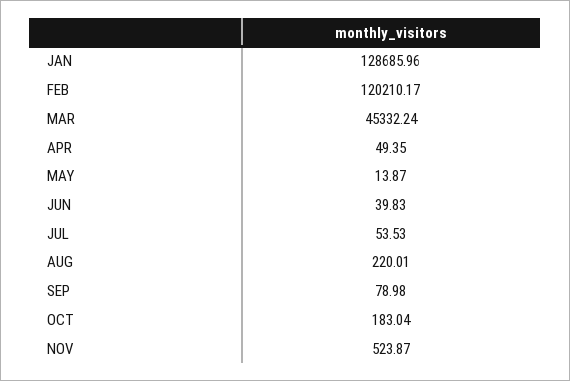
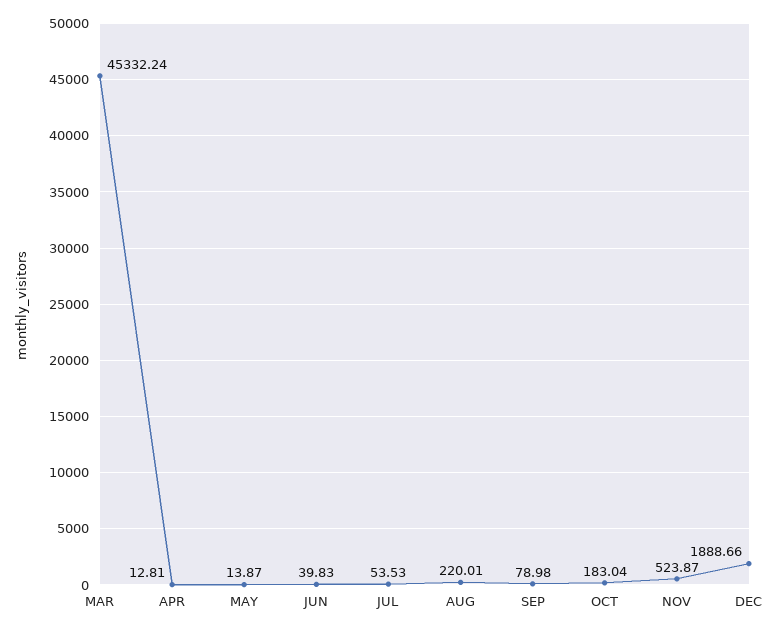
JAN: 128685.96 -> none
FEB: 120210.17 -> none
APR: 49.35 -> 12.81
DEC: none -> 1888.66

